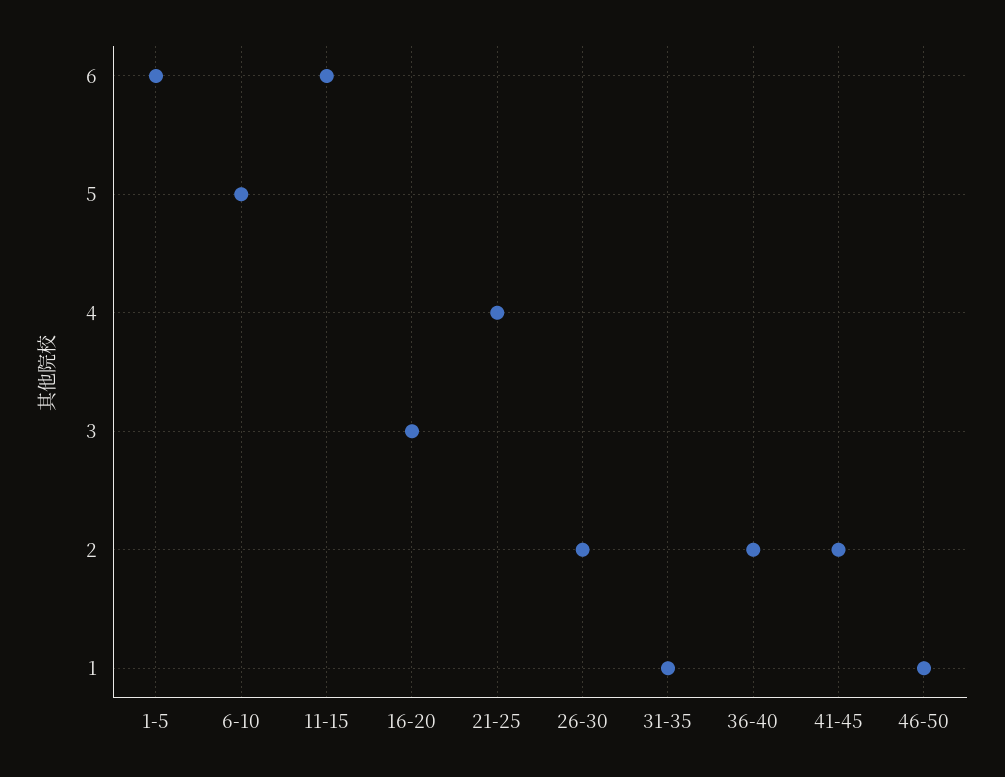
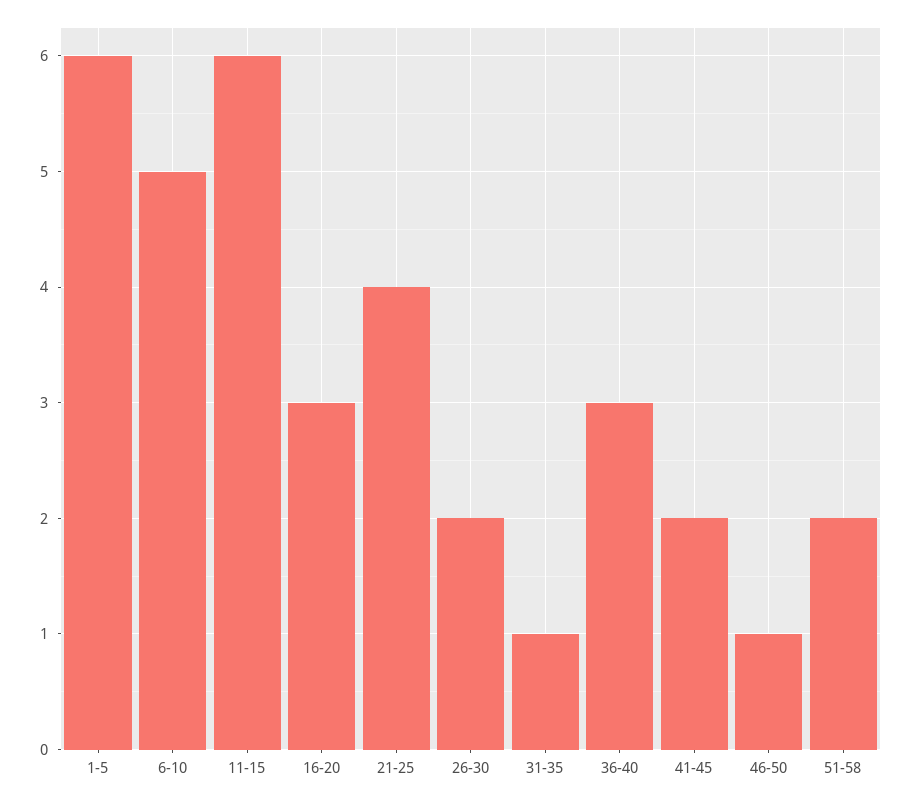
36-40: 2 -> 3
51-58: none -> 2

